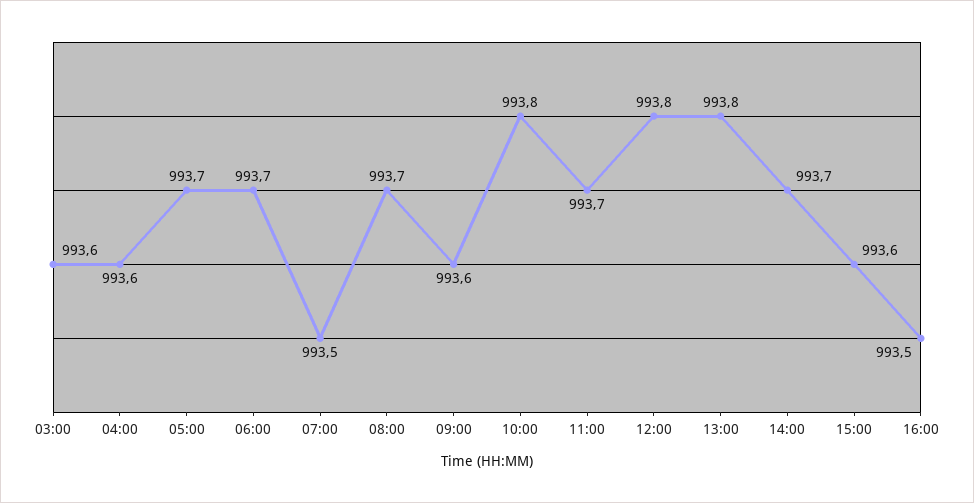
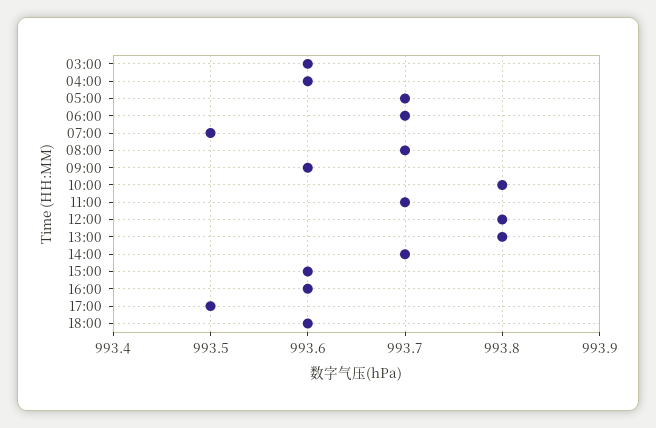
16:00: 993.5 -> 993.6
17:00: none -> 993.5
18:00: none -> 993.6

